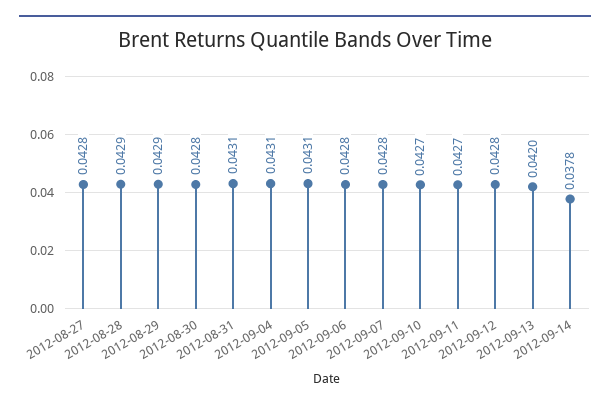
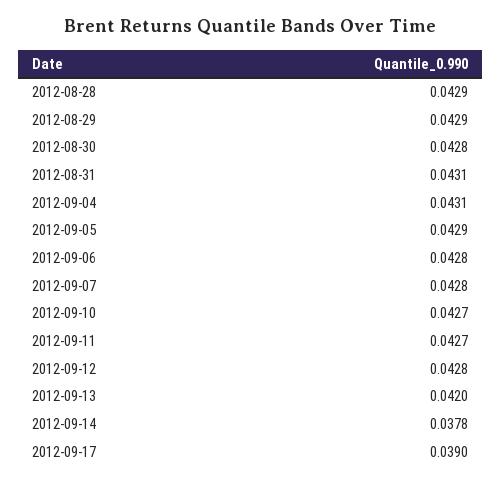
2012-08-27: 0.0428 -> none
2012-09-05: 0.0431 -> 0.0429
2012-09-17: none -> 0.039

